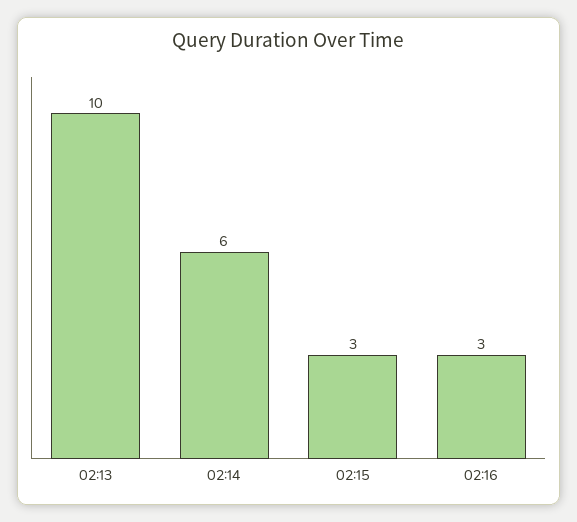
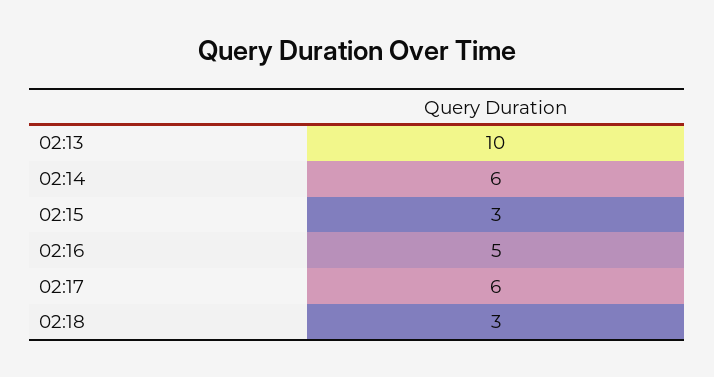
02:16: 3 -> 5
02:17: none -> 6
02:18: none -> 3

